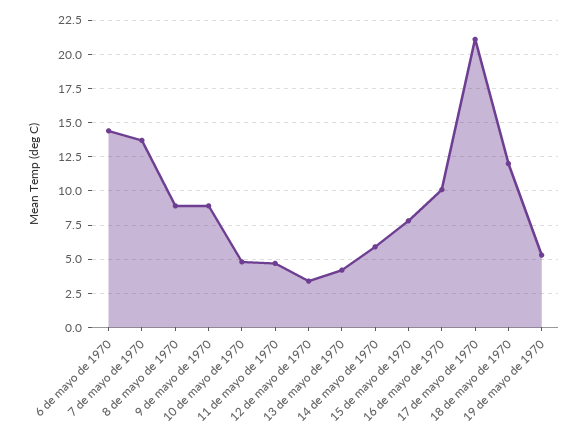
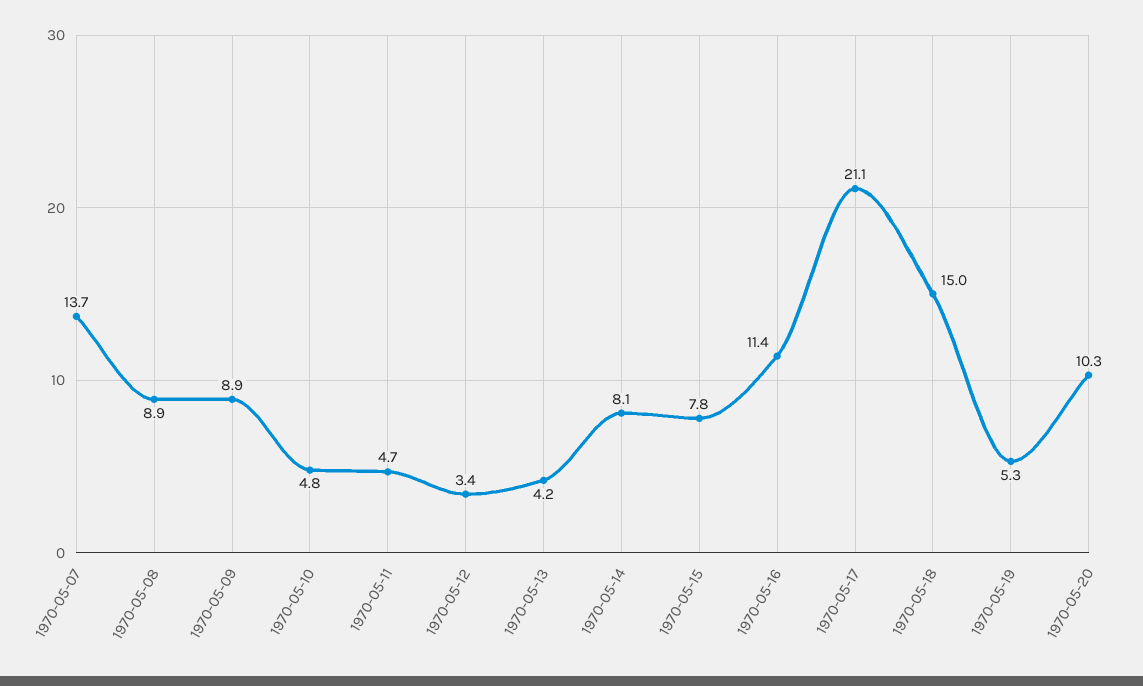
6 de mayo de 1970: 14.5 -> none
14 de mayo de 1970: 6 -> 8.1
16 de mayo de 1970: 10 -> 11.4
18 de mayo de 1970: 12 -> 15
1970-05-20: none -> 10.3

